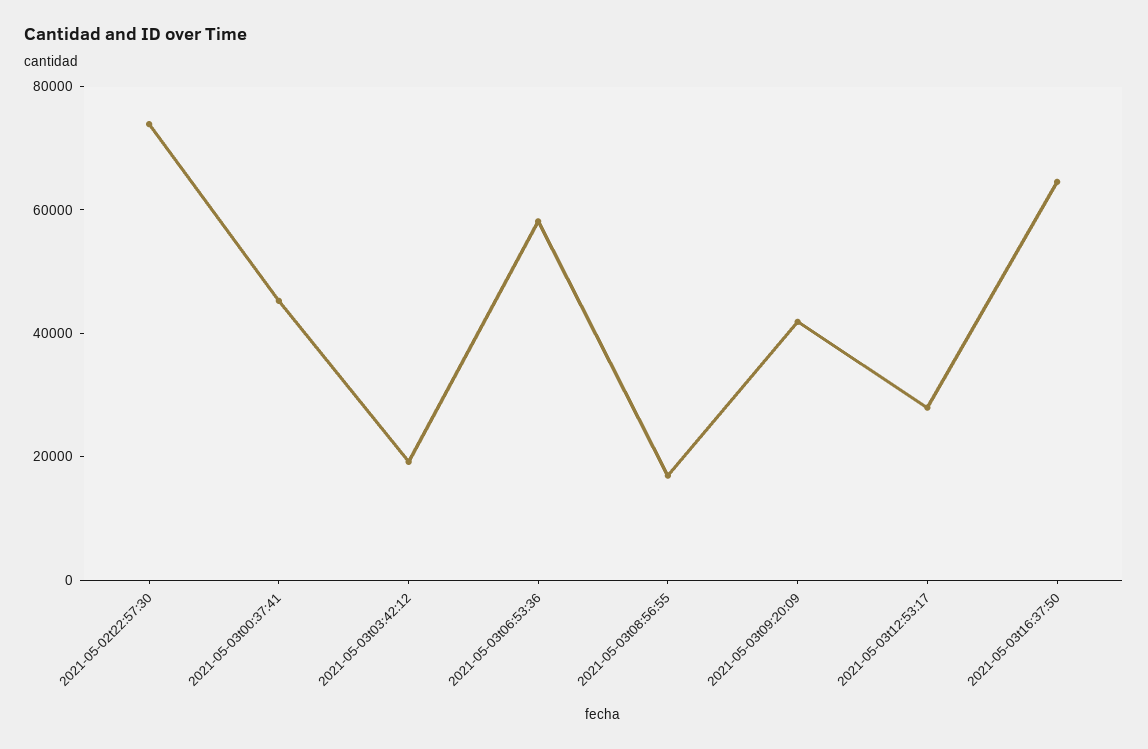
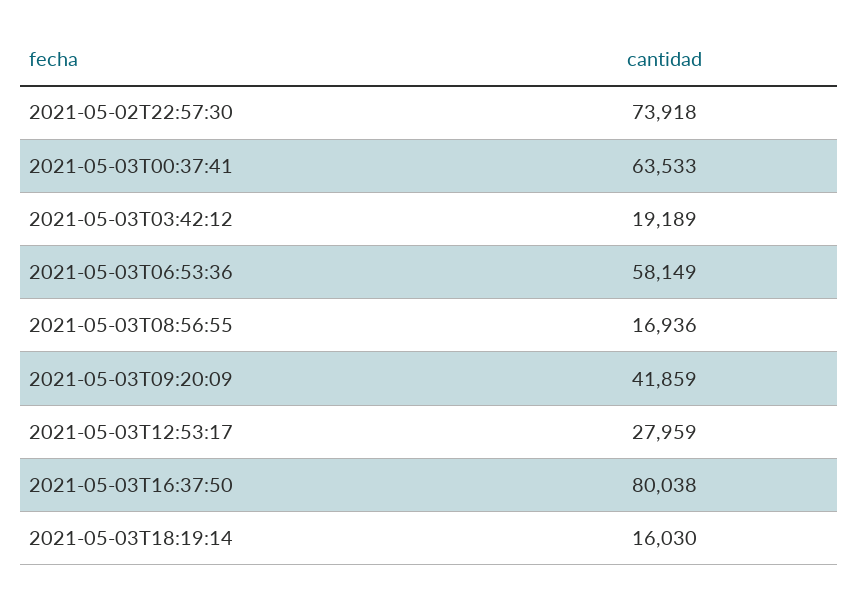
2021-05-03t00:37:41: 45000 -> 63533
2021-05-03t16:37:50: 65000 -> 80038
2021-05-03T18:19:14: none -> 16030

